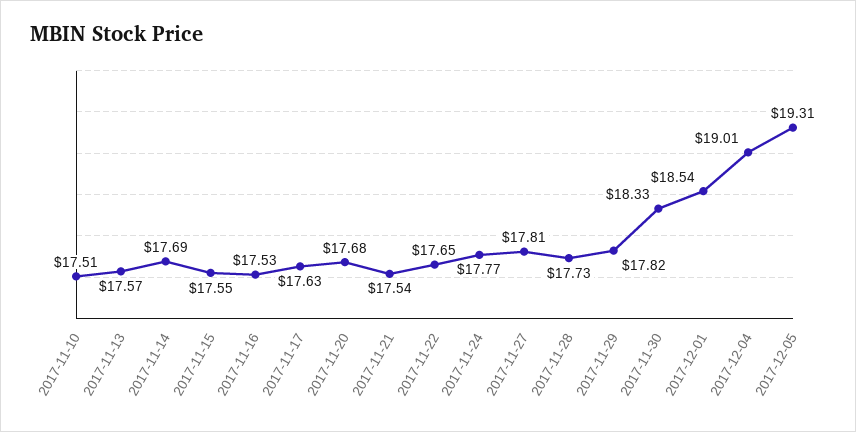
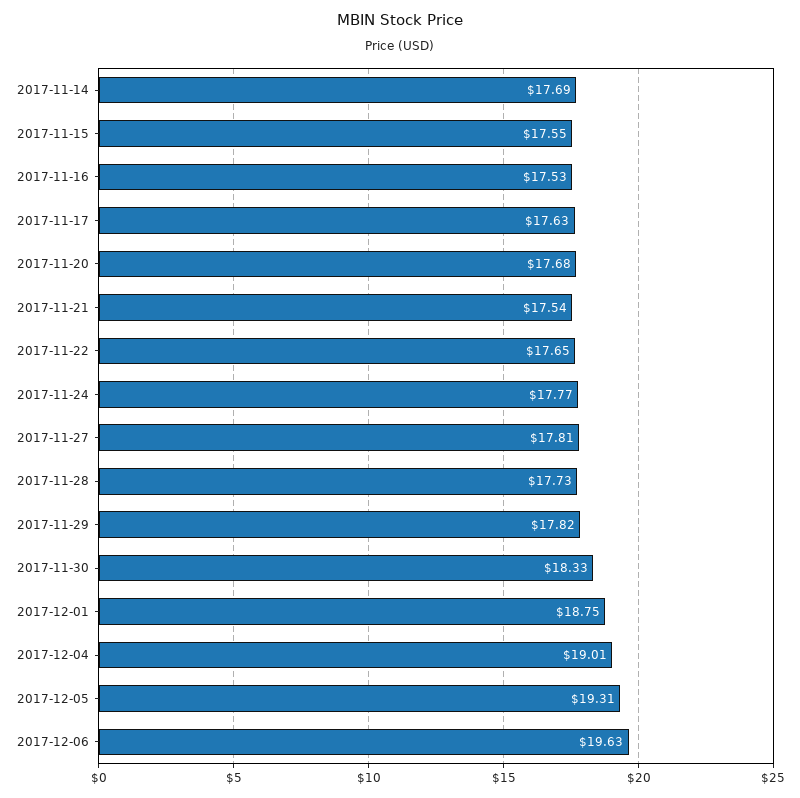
2017-11-10: 17.51 -> none
2017-11-13: 17.57 -> none
2017-12-01: 18.54 -> 18.75
2017-12-06: none -> 19.63

